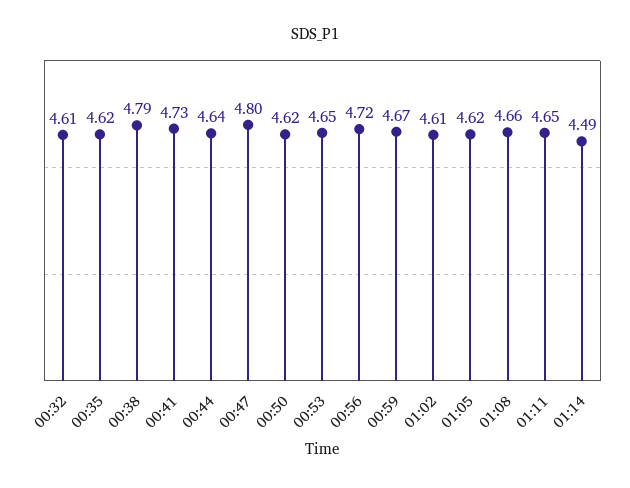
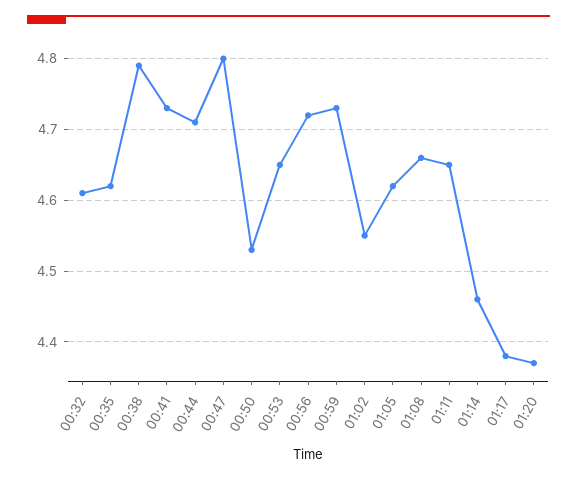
00:44: 4.64 -> 4.71
00:50: 4.62 -> 4.53
00:59: 4.67 -> 4.73
01:02: 4.61 -> 4.55
01:14: 4.49 -> 4.46
01:17: none -> 4.38
01:20: none -> 4.37

